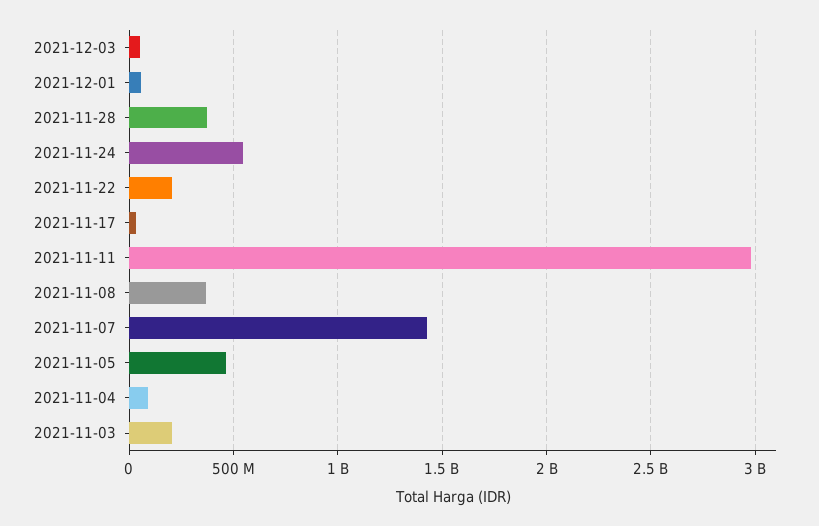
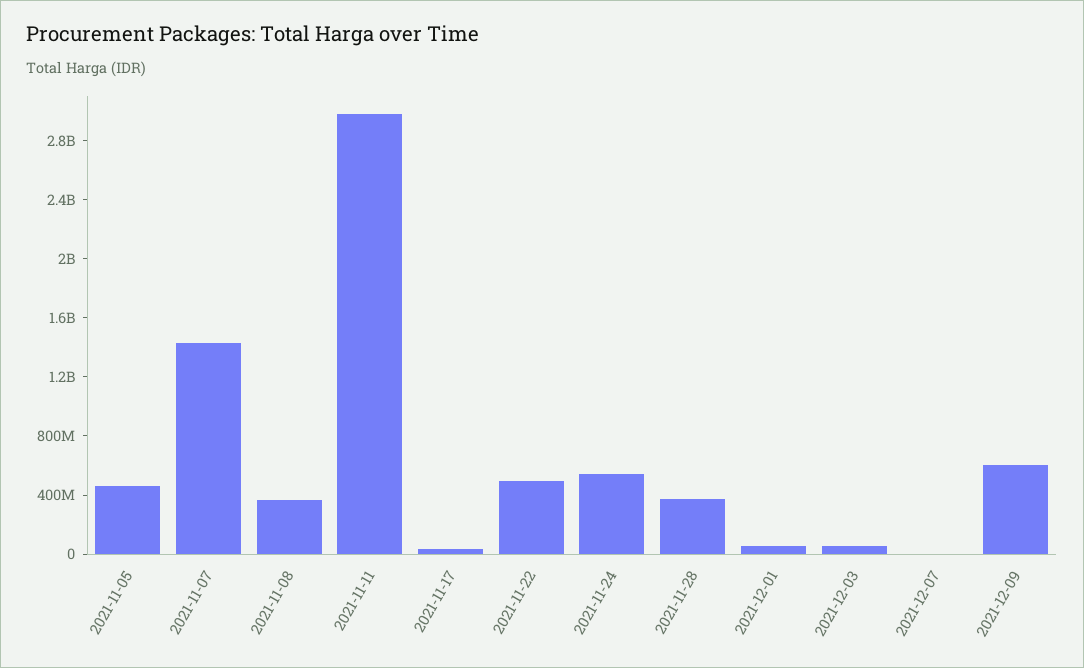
2021-11-22: 200000000 -> 500000000
2021-11-04: 100000000 -> none
2021-11-03: 200000000 -> none
2021-12-07: none -> 0
2021-12-09: none -> 600000000

